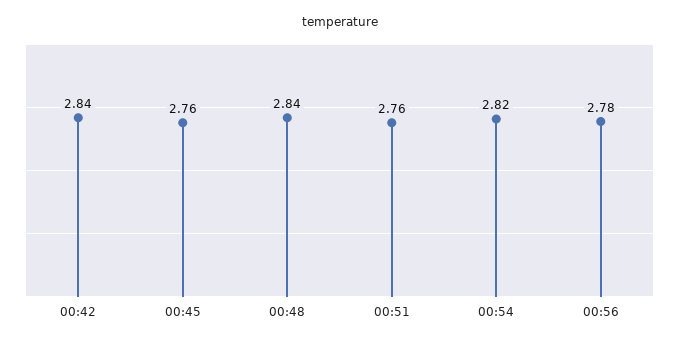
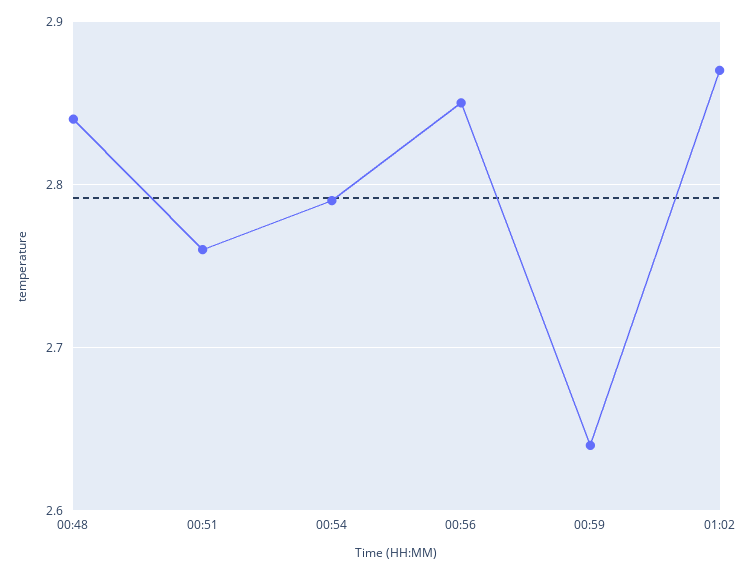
00:42: 2.84 -> none
00:45: 2.76 -> none
00:54: 2.82 -> 2.79
00:56: 2.78 -> 2.85
00:59: none -> 2.64
01:02: none -> 2.87

